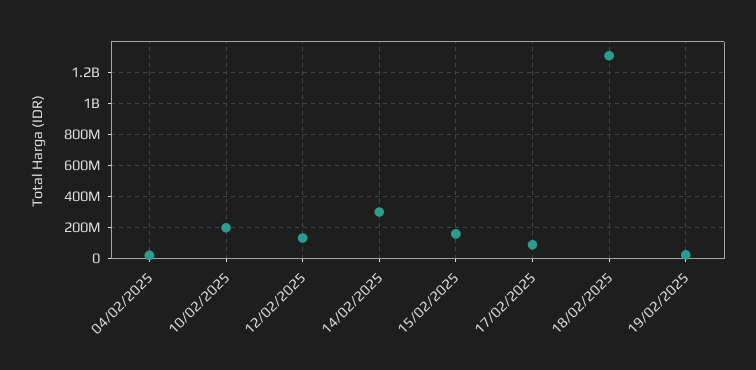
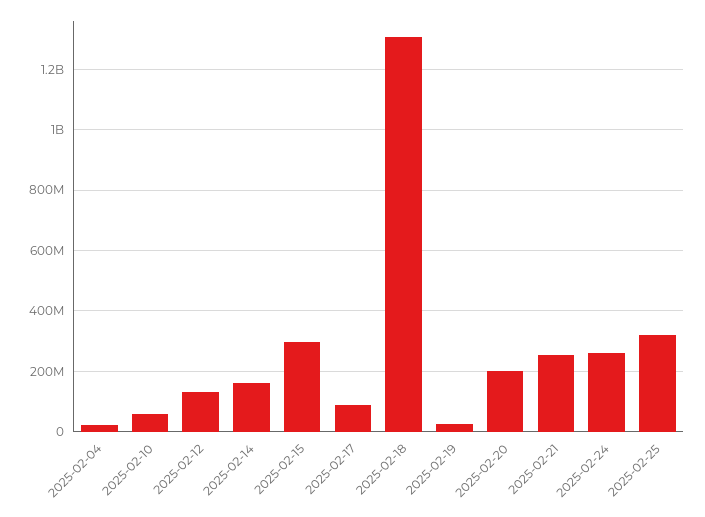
10/02/2025: 200000000 -> 60000000
14/02/2025: 300000000 -> 160000000
15/02/2025: 150000000 -> 300000000
2025-02-20: none -> 200000000
2025-02-21: none -> 260000000
2025-02-24: none -> 260000000
2025-02-25: none -> 320000000

